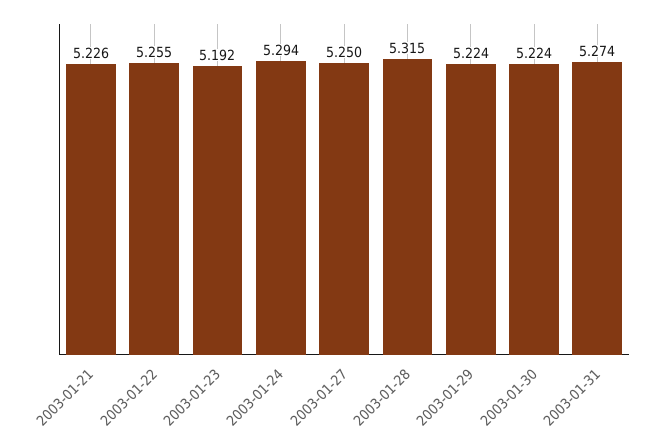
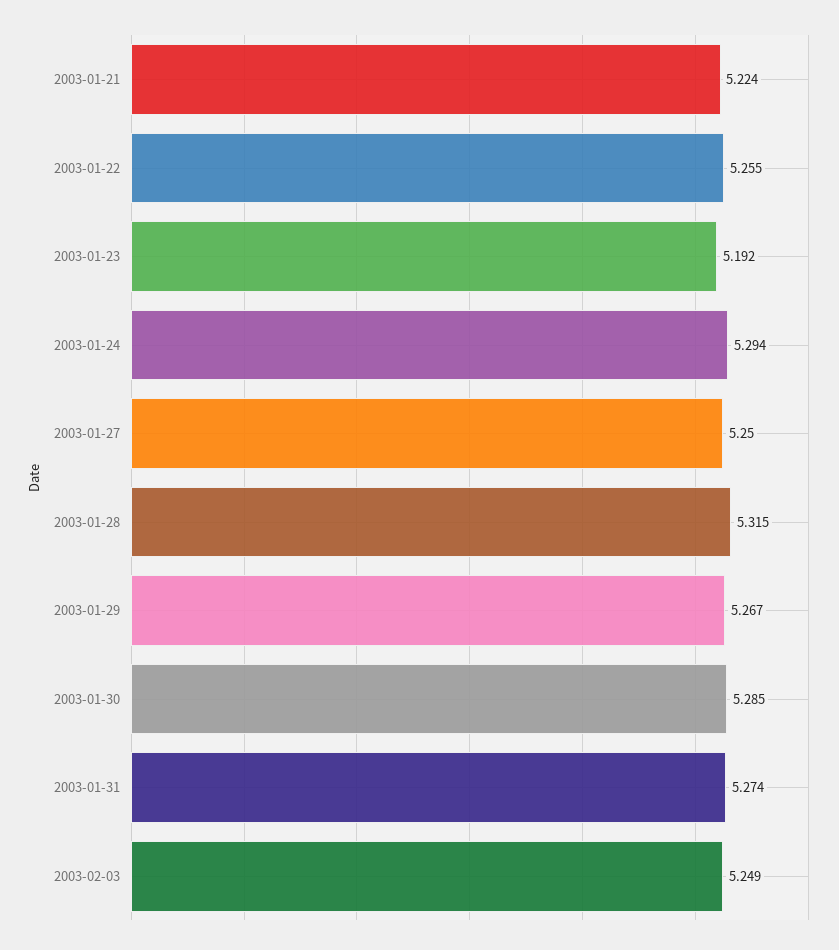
2003-01-21: 5.226 -> 5.224
2003-01-29: 5.224 -> 5.267
2003-01-30: 5.224 -> 5.285
2003-02-03: none -> 5.249

